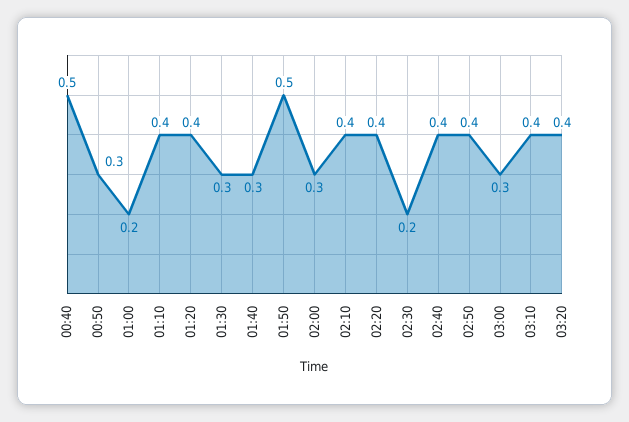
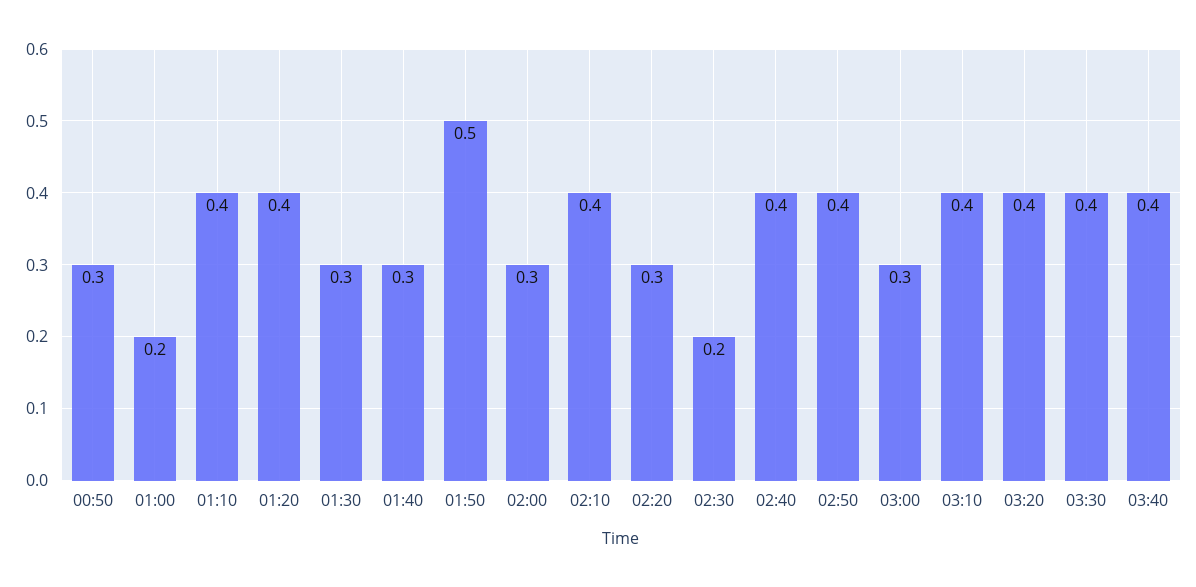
00:40: 0.5 -> none
02:20: 0.4 -> 0.3
03:30: none -> 0.4
03:40: none -> 0.4

